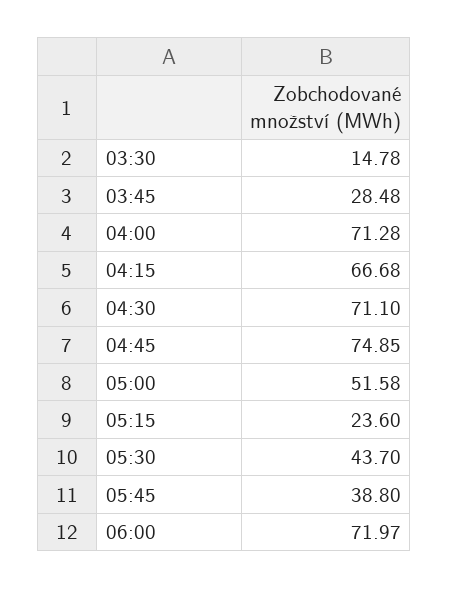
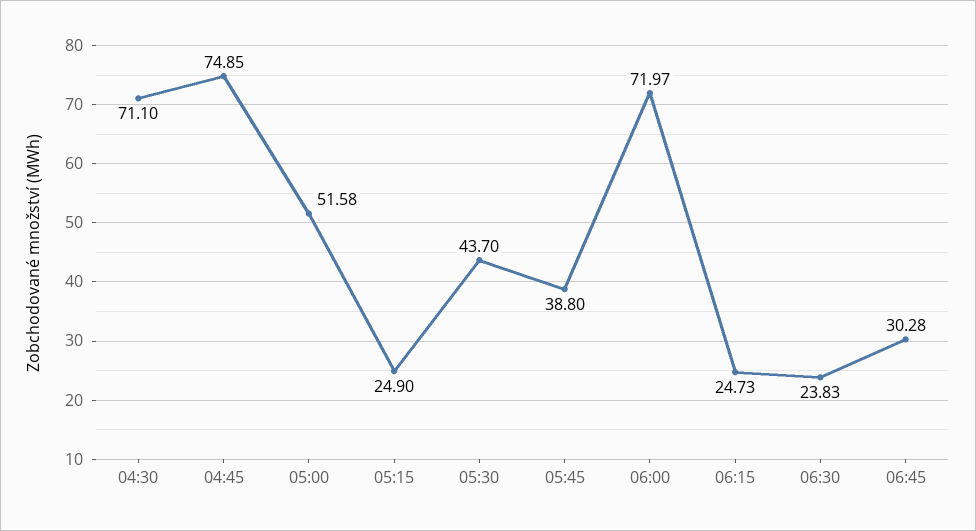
03:30: 14.78 -> none
03:45: 28.48 -> none
04:00: 71.28 -> none
04:15: 66.68 -> none
05:15: 23.6 -> 24.9
06:15: none -> 24.73
06:30: none -> 23.83
06:45: none -> 30.28

